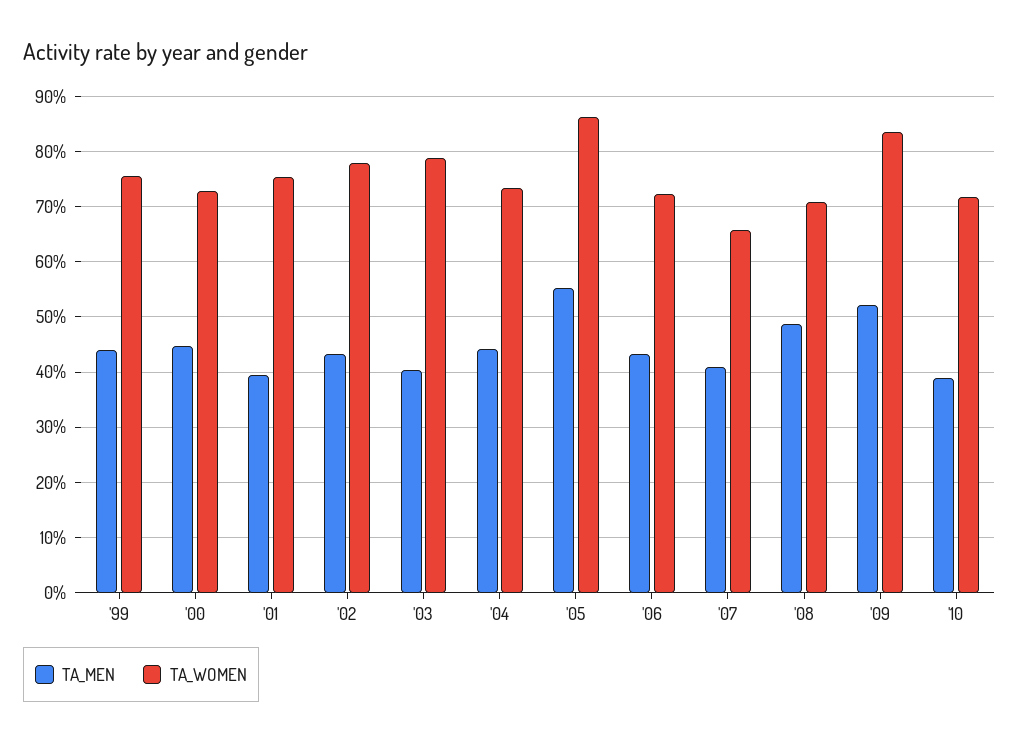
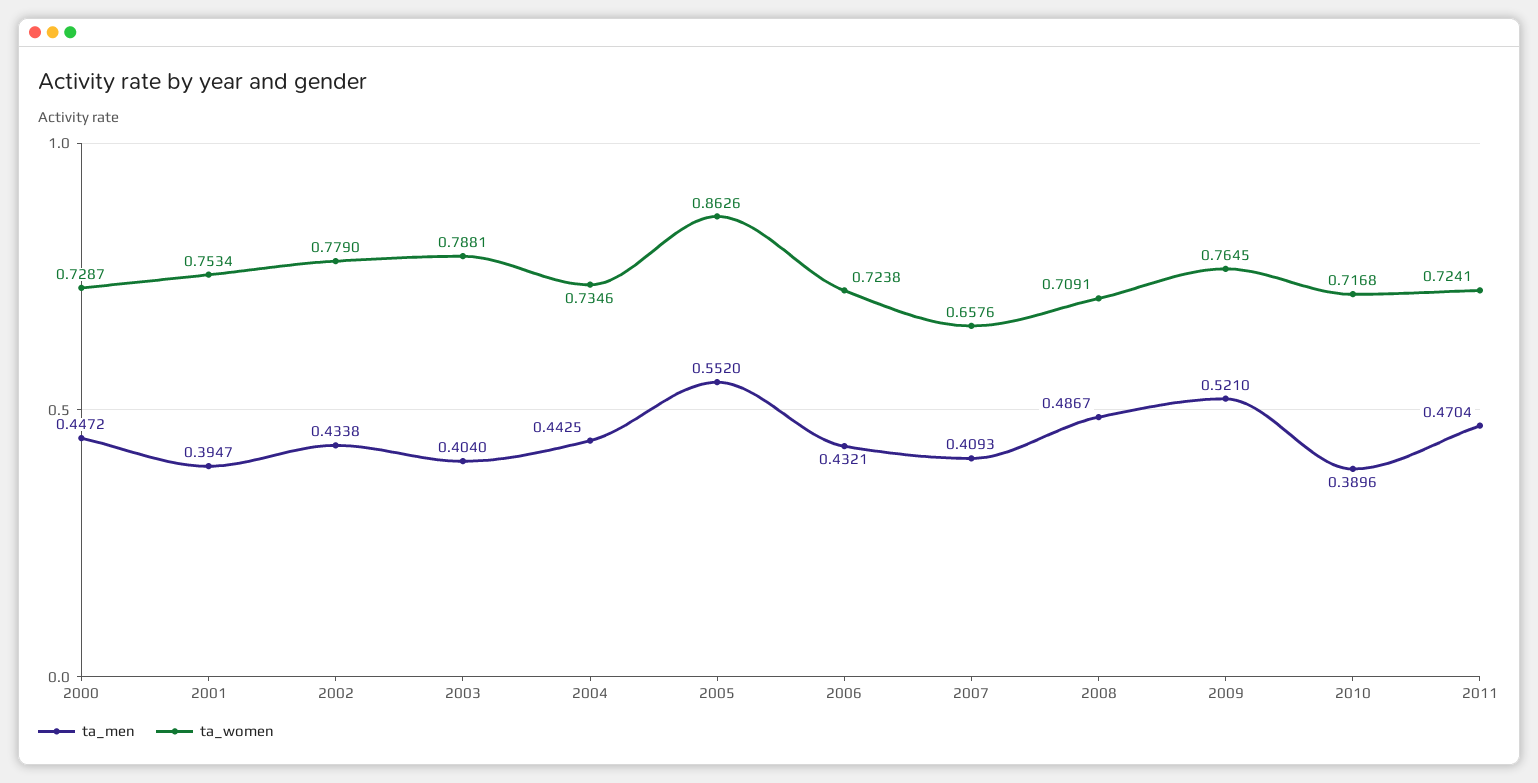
TA_MEN, '99: 0.44 -> none
TA_WOMEN, '99: 0.76 -> none
TA_WOMEN, '09: 0.84 -> 0.7645
TA_MEN, 2011: none -> 0.4704
TA_WOMEN, 2011: none -> 0.7241

